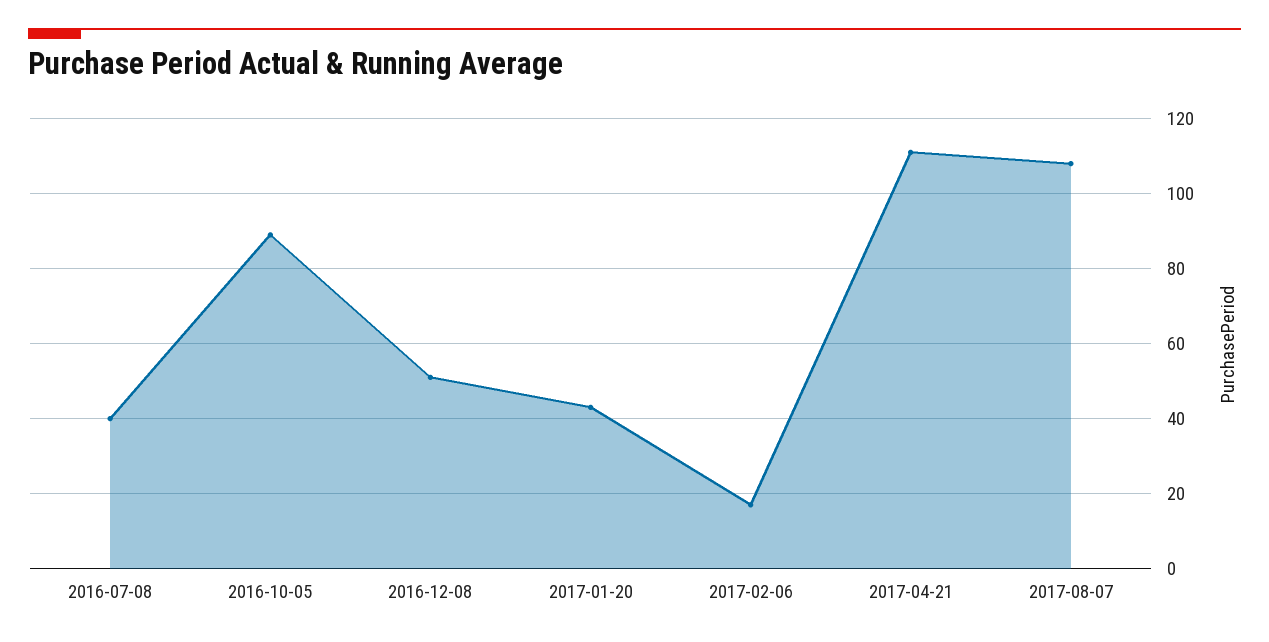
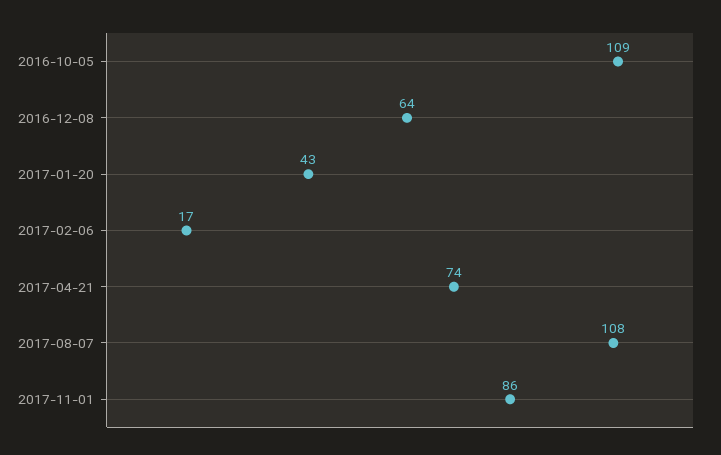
2016-07-08: 40 -> none
2016-10-05: 90 -> 109
2016-12-08: 50 -> 64
2017-04-21: 110 -> 74
2017-11-01: none -> 86

